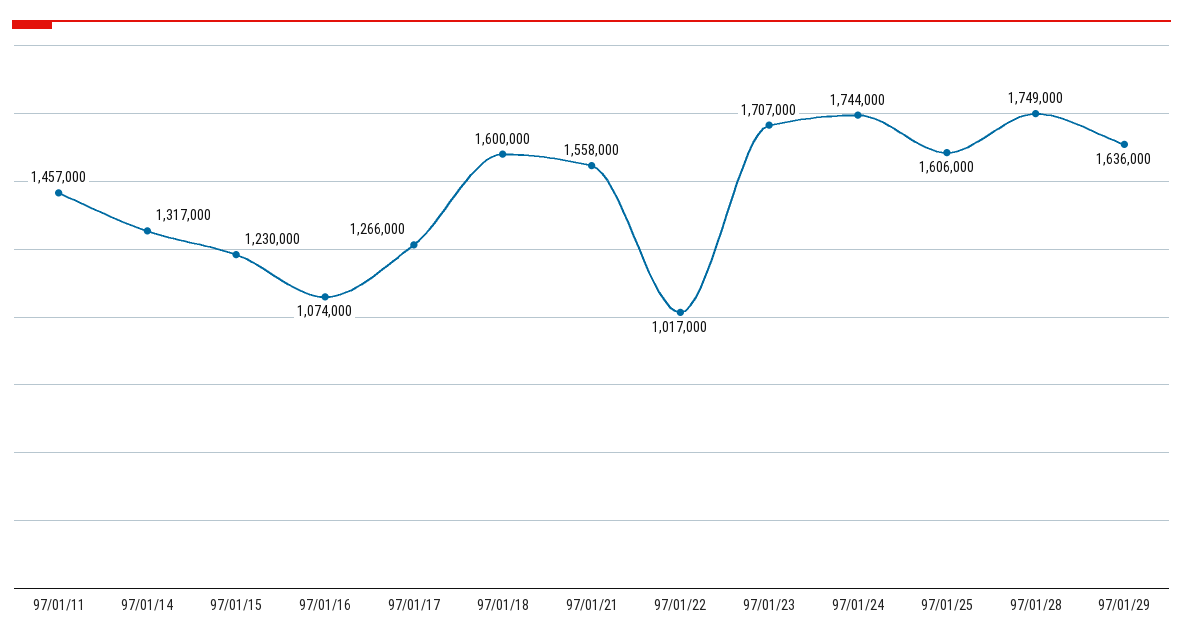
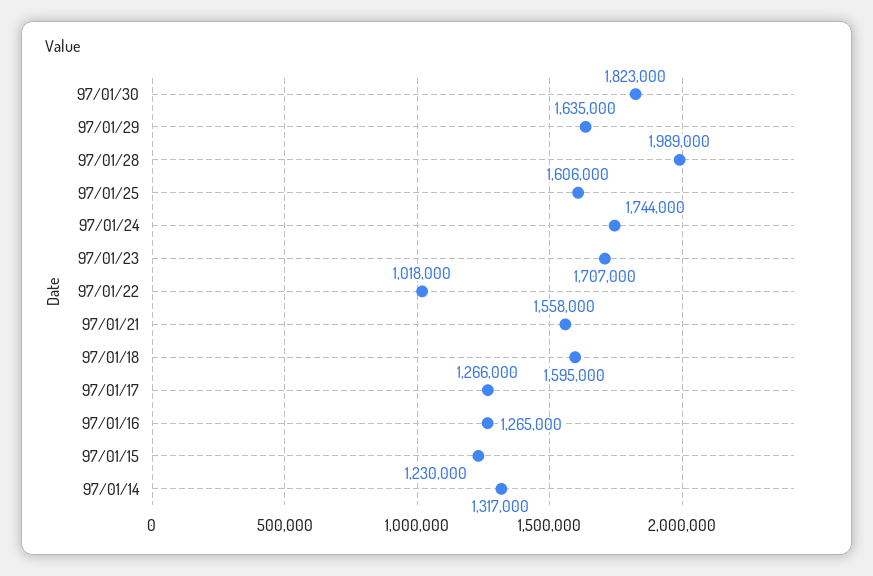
97/01/11: 1457000 -> none
97/01/16: 1074000 -> 1265000
97/01/18: 1600000 -> 1595000
97/01/22: 1017000 -> 1018000
97/01/28: 1749000 -> 1989000
97/01/29: 1636000 -> 1635000
97/01/30: none -> 1823000

